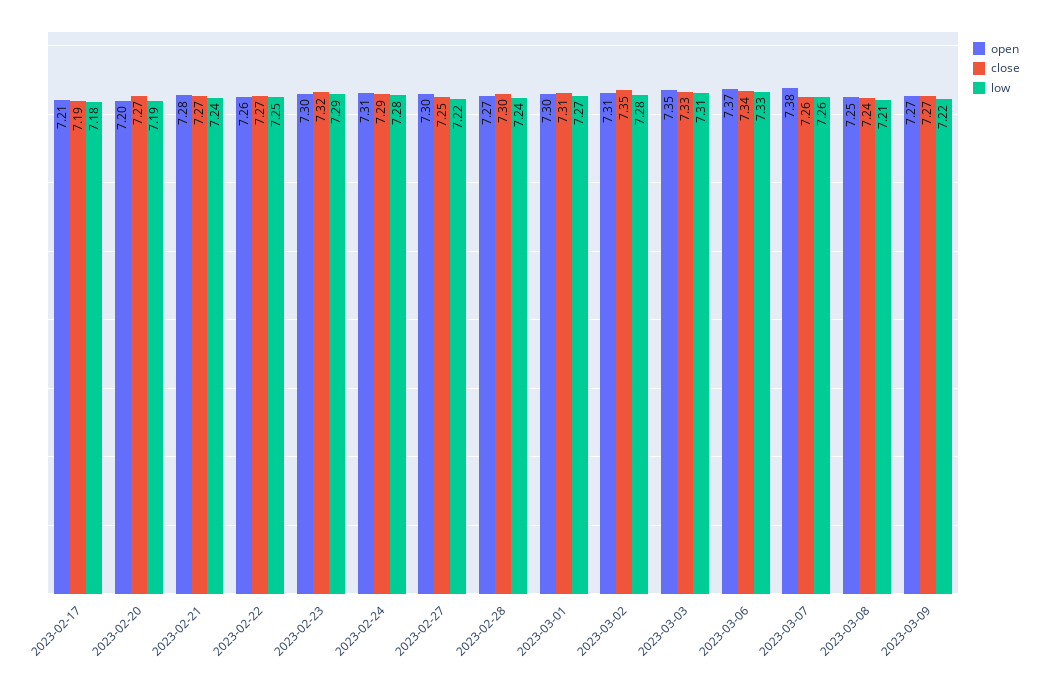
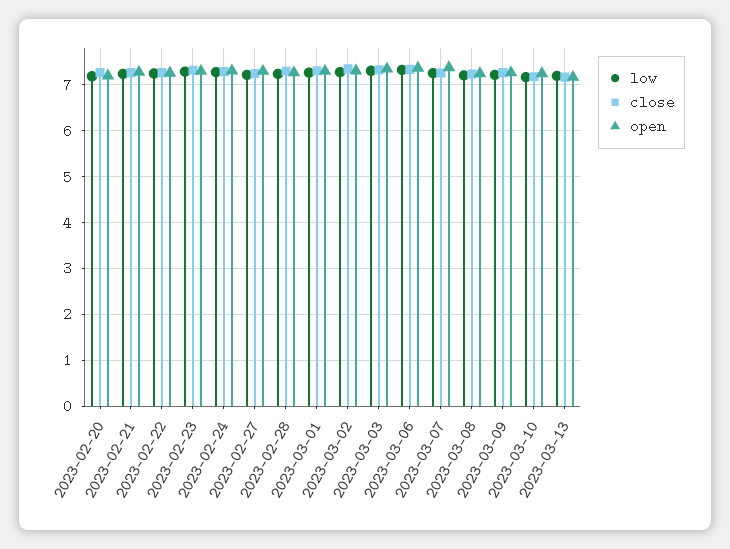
open, 2023-02-17: 7.21 -> none
close, 2023-02-17: 7.19 -> none
low, 2023-02-17: 7.18 -> none
low, 2023-03-10: none -> 7.2
close, 2023-03-10: none -> 7.2
open, 2023-03-10: none -> 7.2
low, 2023-03-13: none -> 7.2
close, 2023-03-13: none -> 7.2
open, 2023-03-13: none -> 7.2

